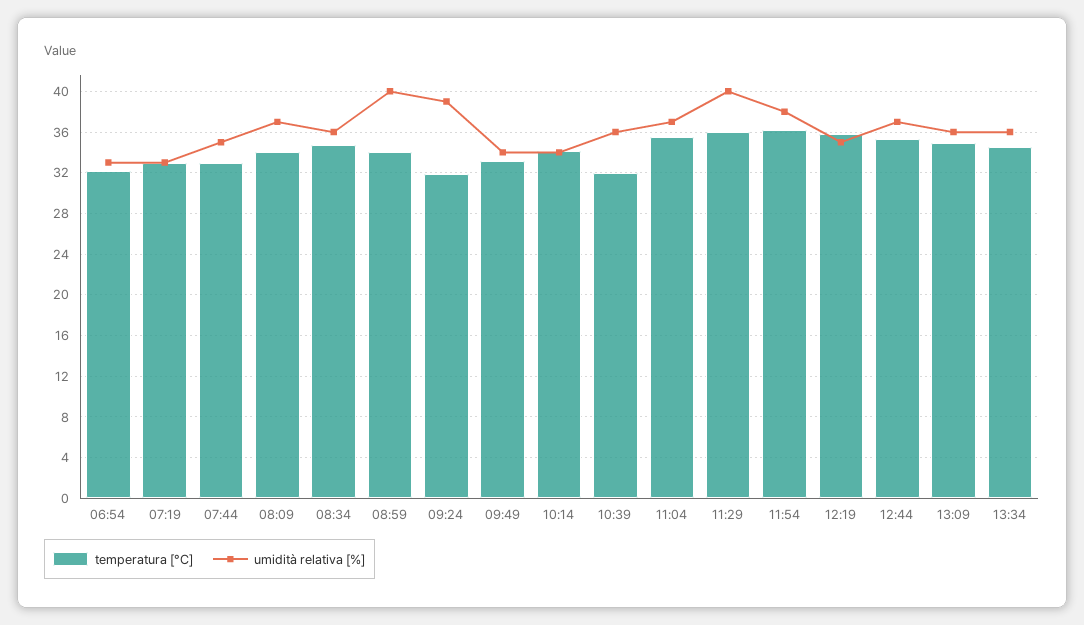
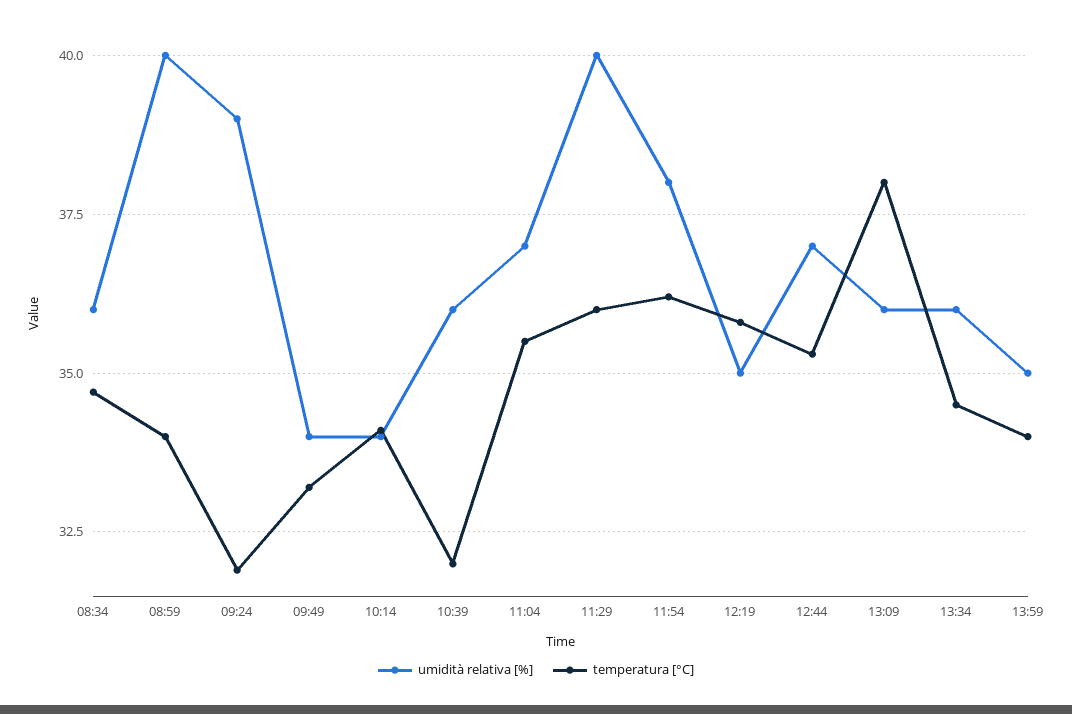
temperatura [°C], 06:54: 32 -> none
umidità relativa [%], 06:54: 33 -> none
temperatura [°C], 07:19: 33 -> none
umidità relativa [%], 07:19: 33 -> none
temperatura [°C], 07:44: 33 -> none
umidità relativa [%], 07:44: 35 -> none
temperatura [°C], 08:09: 34 -> none
umidità relativa [%], 08:09: 37 -> none
temperatura [°C], 13:09: 35 -> 38
umidità relativa [%], 13:59: none -> 35
temperatura [°C], 13:59: none -> 34

